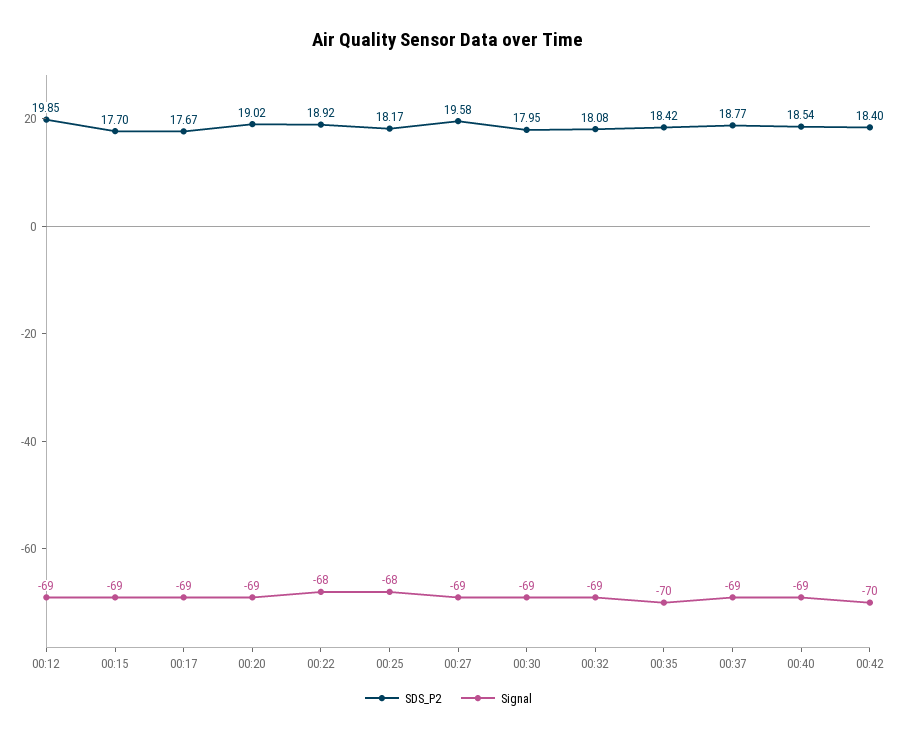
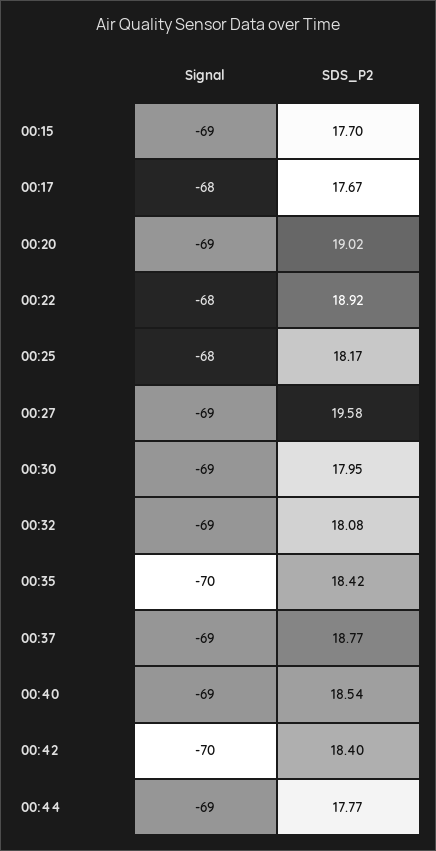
SDS_P2, 00:12: 19.85 -> none
Signal, 00:12: -69 -> none
Signal, 00:17: -69 -> -68
Signal, 00:44: none -> -69
SDS_P2, 00:44: none -> 17.77

